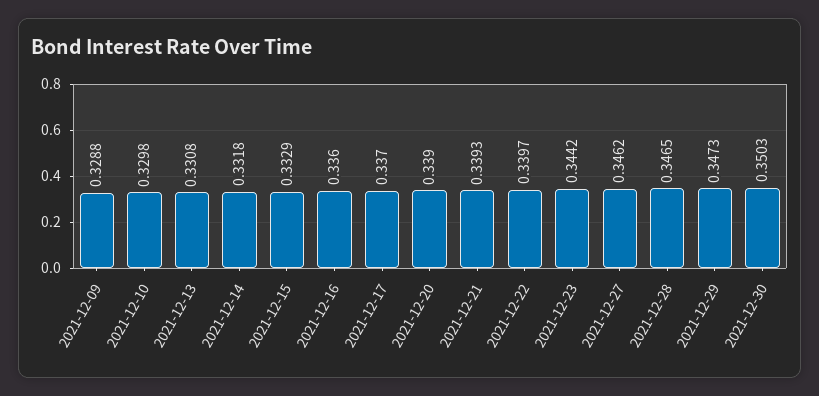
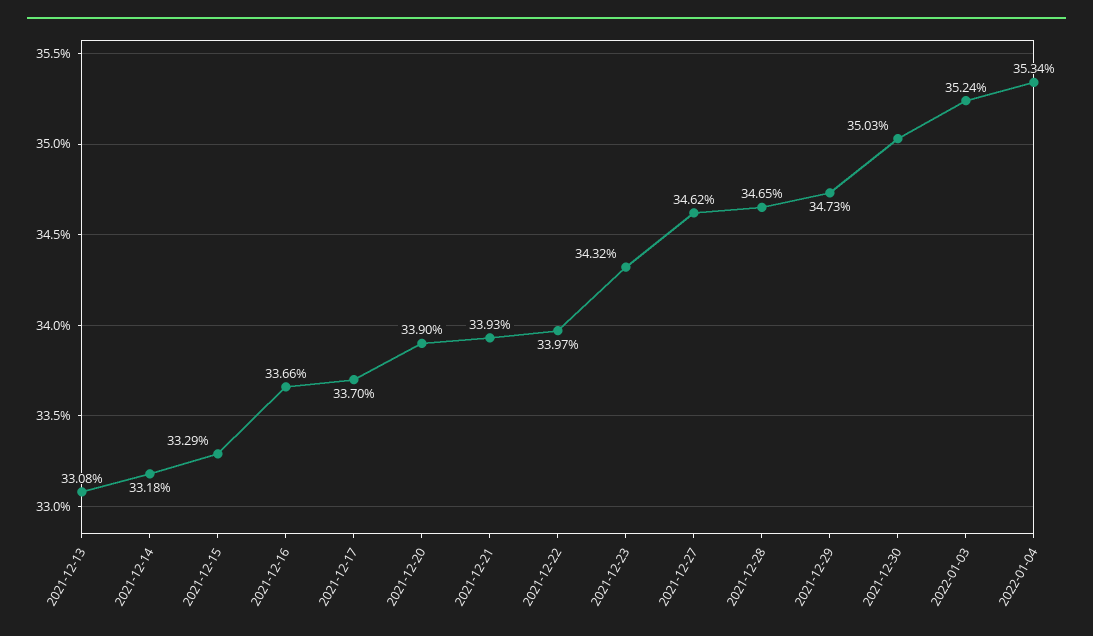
2021-12-09: 0.3288 -> none
2021-12-10: 0.3298 -> none
2021-12-16: 0.336 -> 0.3366
2021-12-23: 0.3442 -> 0.3432
2022-01-03: none -> 0.3524
2022-01-04: none -> 0.3534

